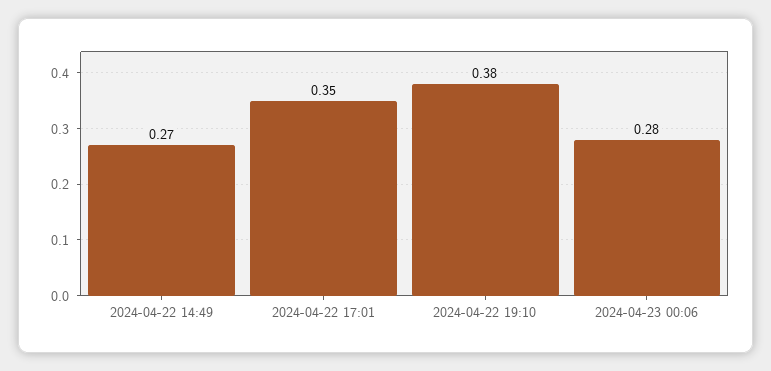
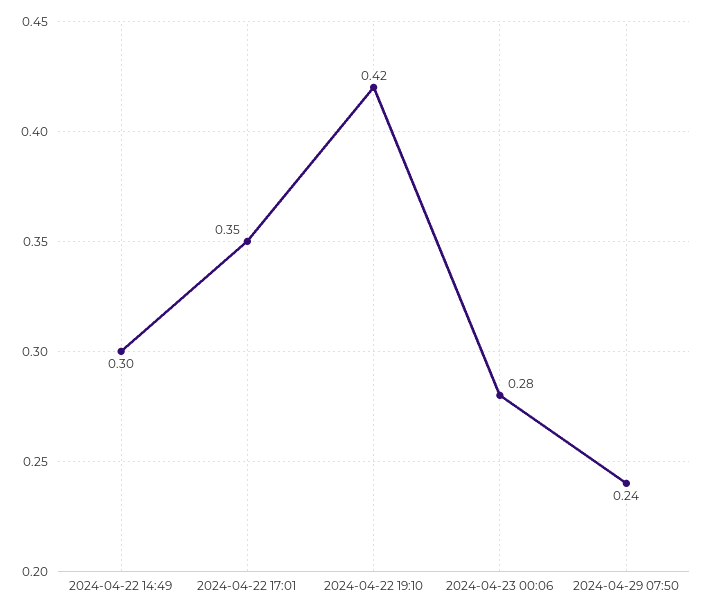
2024-04-22 14:49: 0.27 -> 0.3
2024-04-22 19:10: 0.38 -> 0.42
2024-04-29 07:50: none -> 0.24

